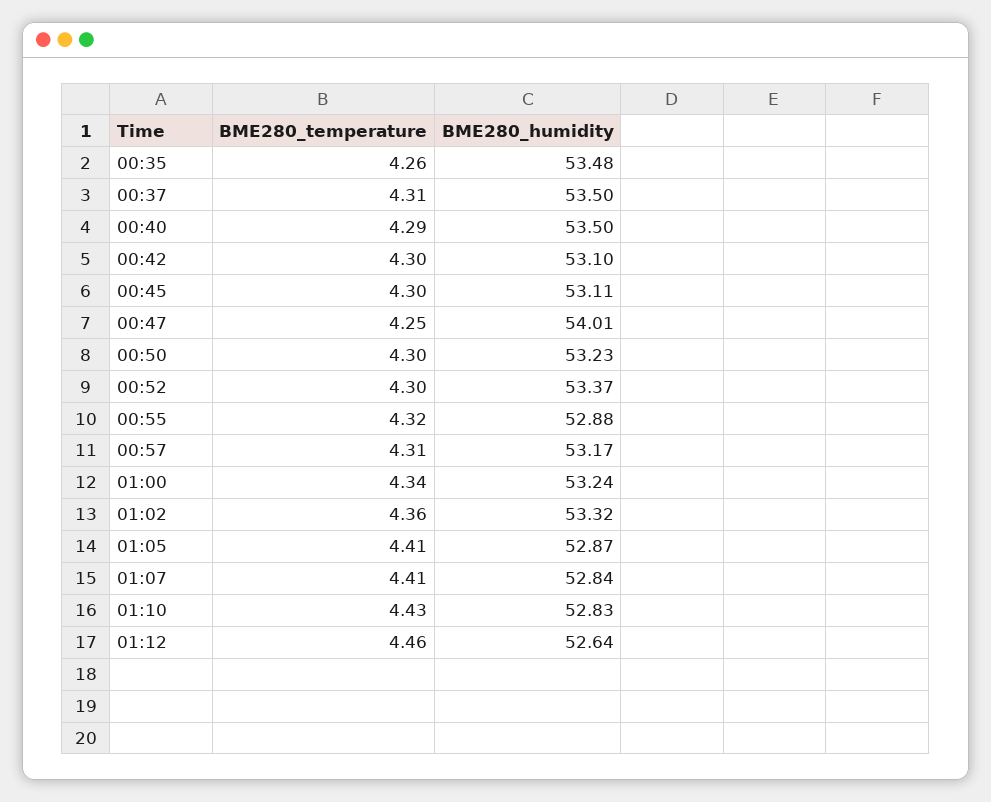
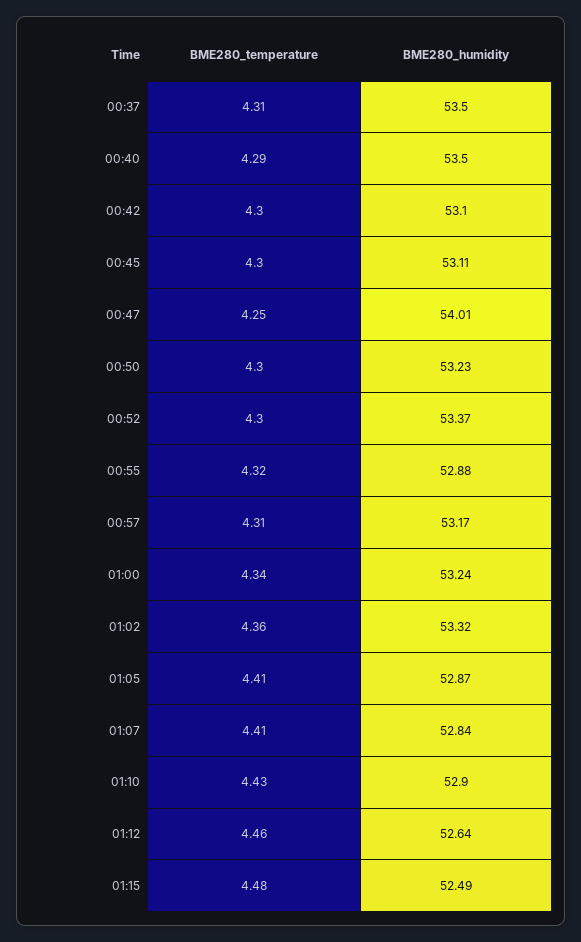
BME280_temperature, 00:35: 4.26 -> none
BME280_humidity, 00:35: 53.48 -> none
BME280_humidity, 01:10: 52.83 -> 52.9
BME280_temperature, 01:15: none -> 4.48
BME280_humidity, 01:15: none -> 52.49

